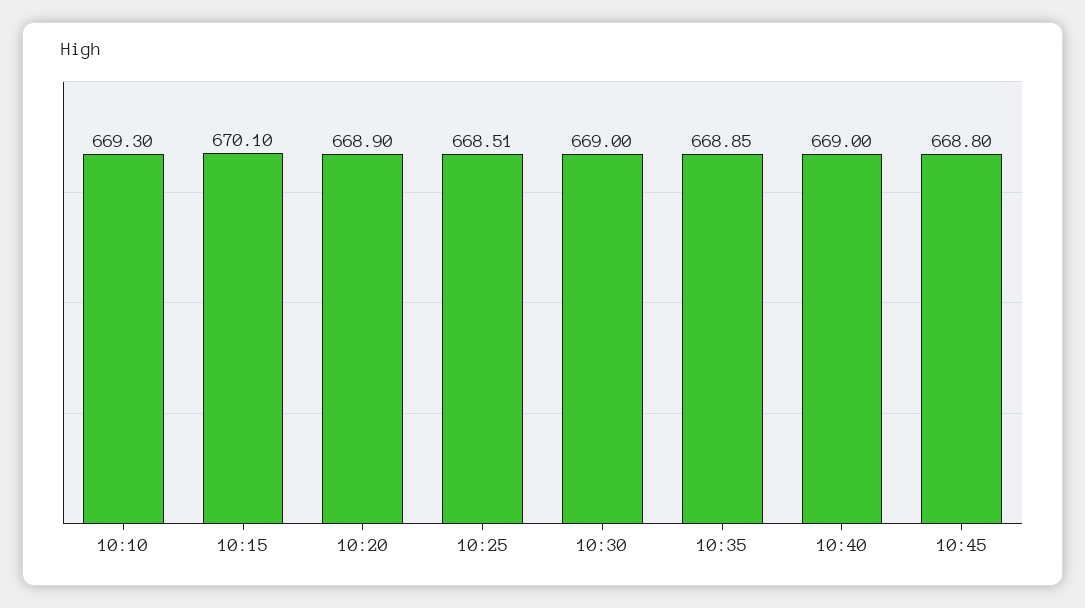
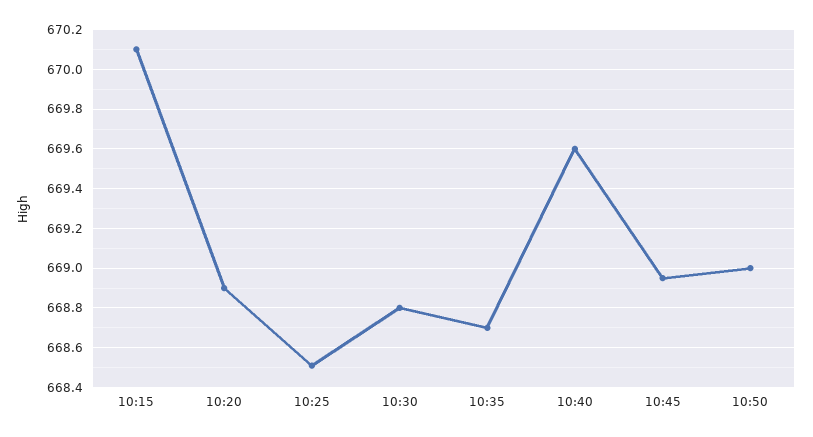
10:10: 669.3 -> none
10:30: 669 -> 668.8
10:35: 668.85 -> 668.7
10:40: 669 -> 669.6
10:45: 668.8 -> 668.95
10:50: none -> 669

